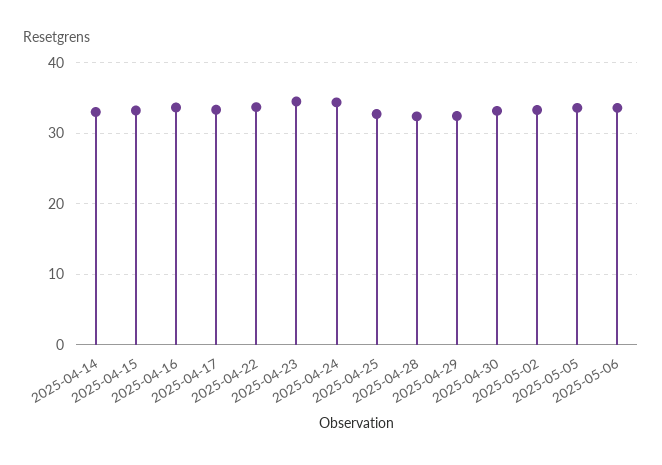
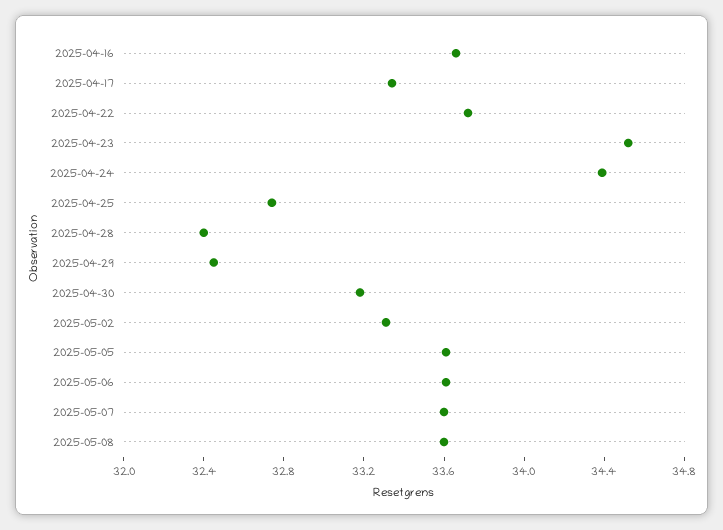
2025-04-14: 33 -> none
2025-04-15: 33 -> none
2025-05-07: none -> 33.6
2025-05-08: none -> 33.6

